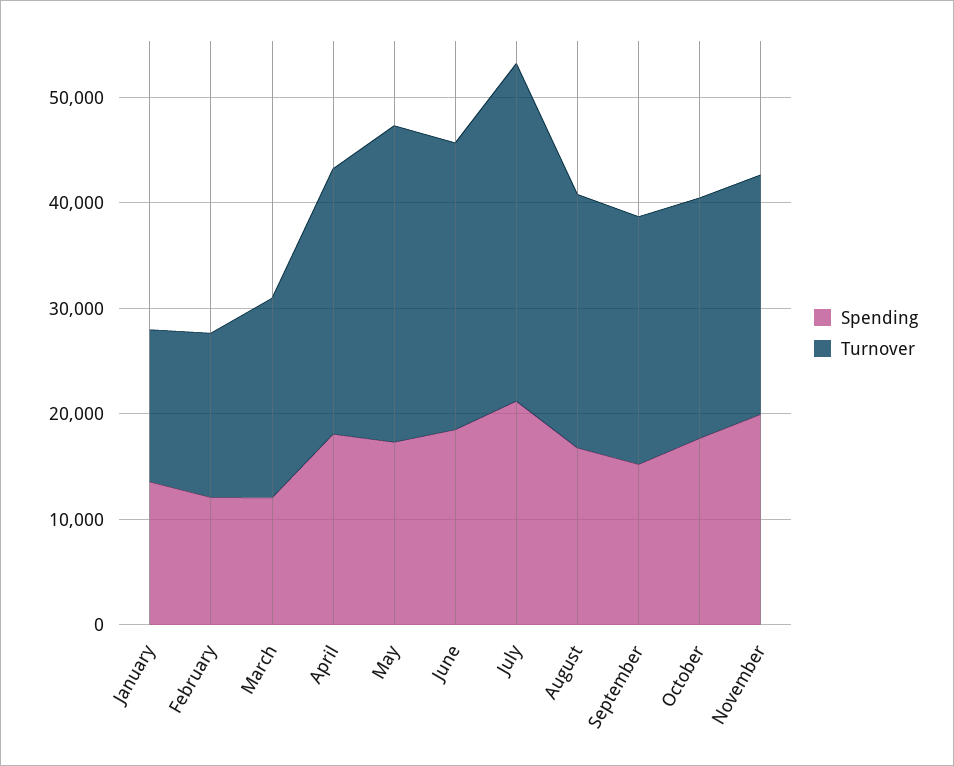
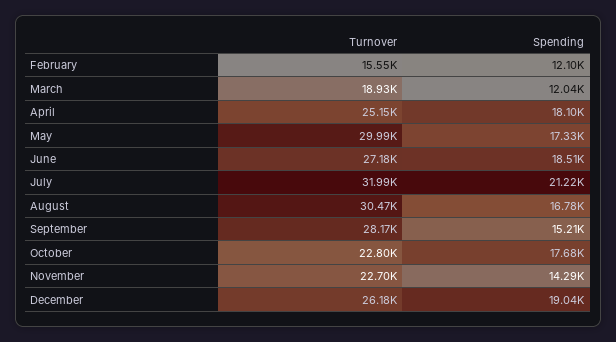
Spending, January: 14000 -> none
Turnover, January: 14000 -> none
Turnover, August: 24000 -> 30470
Turnover, September: 24000 -> 28170
Spending, November: 20000 -> 14290
Turnover, December: none -> 26180
Spending, December: none -> 19040

